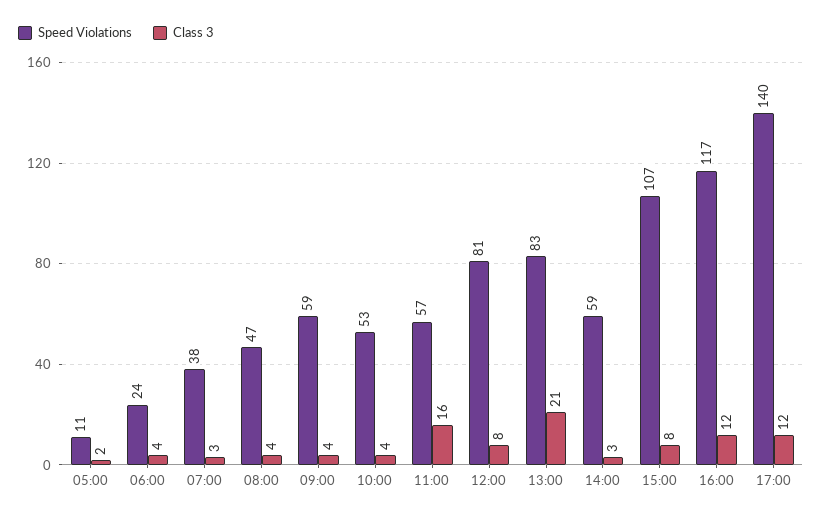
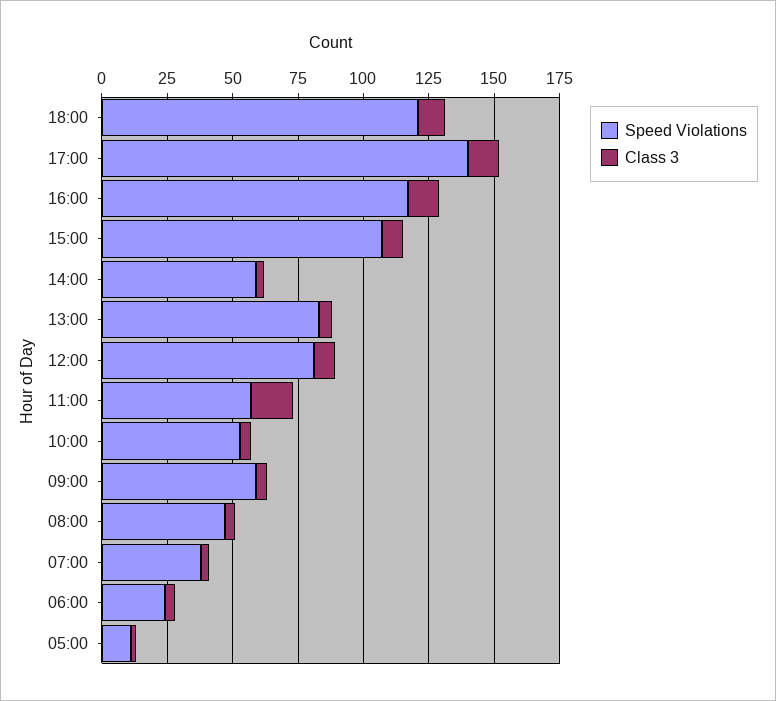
Class 3, 13:00: 21 -> 5
Speed Violations, 18:00: none -> 120
Class 3, 18:00: none -> 10

